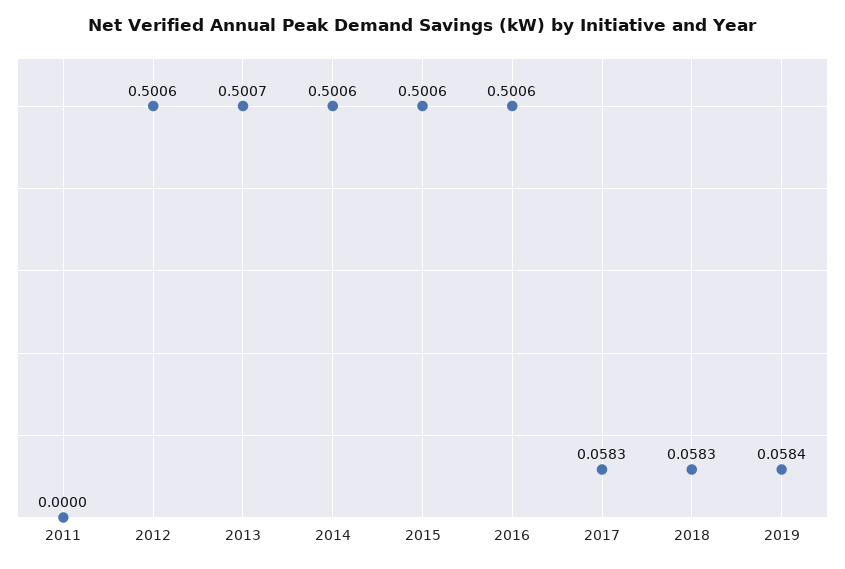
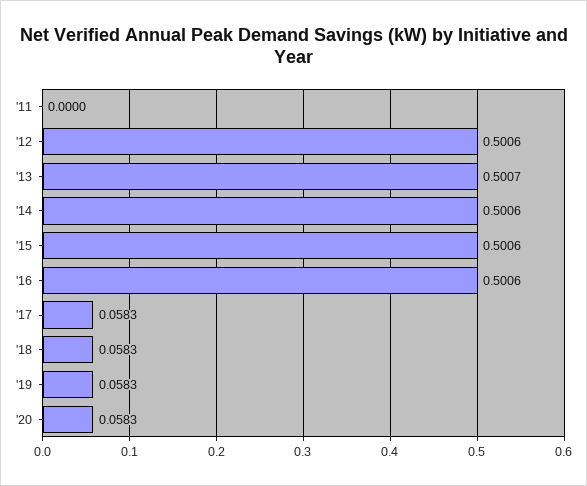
2019: 0.0584 -> 0.0583
'20: none -> 0.0583

